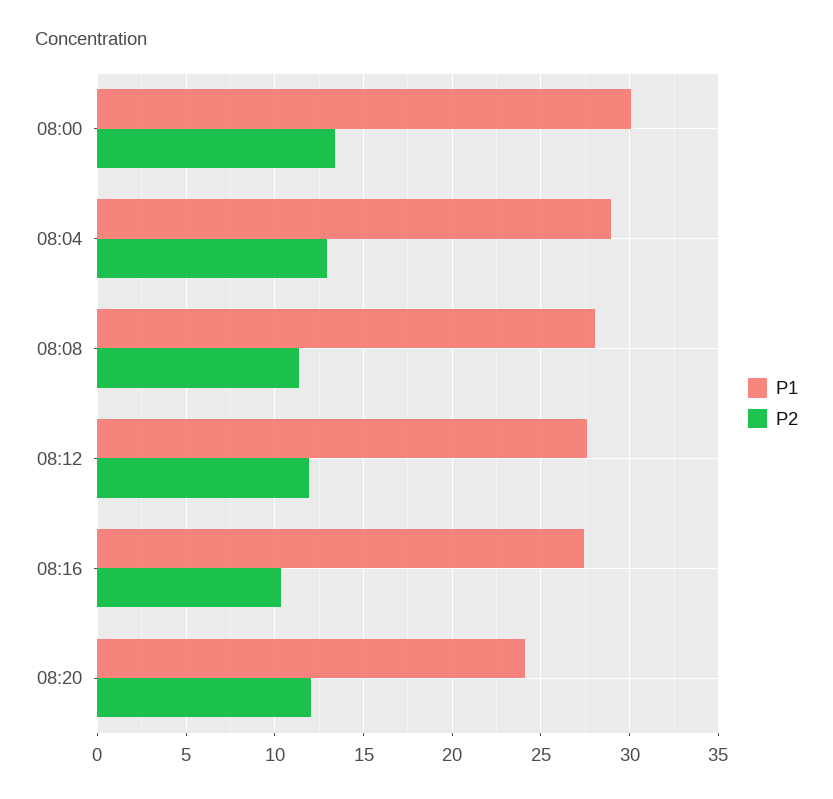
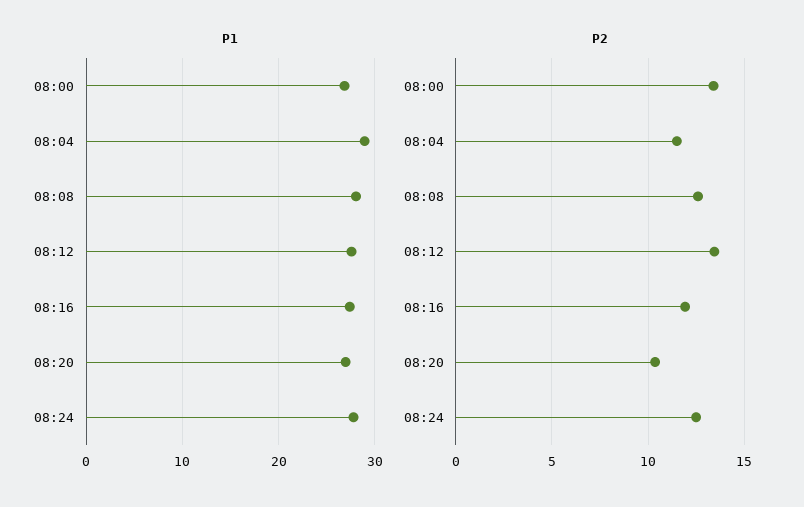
P1, 08:00: 30 -> 27
P2, 08:04: 13 -> 11.5
P2, 08:08: 11.5 -> 12.5
P2, 08:12: 12 -> 13.5
P2, 08:16: 10.5 -> 12
P1, 08:20: 24 -> 27
P2, 08:20: 12 -> 10.5
P1, 08:24: none -> 28
P2, 08:24: none -> 12.5

